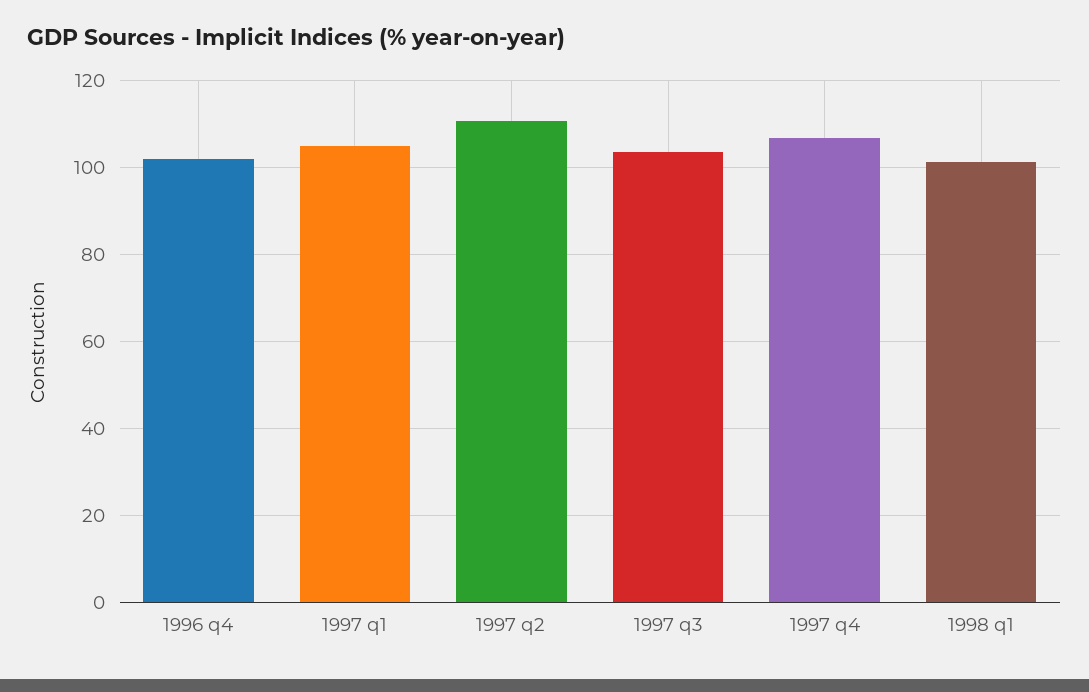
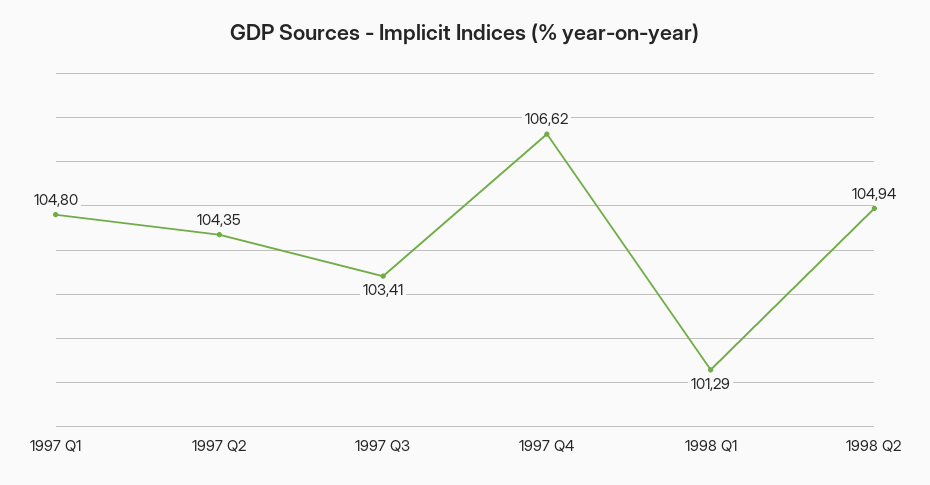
1996 q4: 102 -> none
1997 q2: 110 -> 104.35
1998 Q2: none -> 104.94

